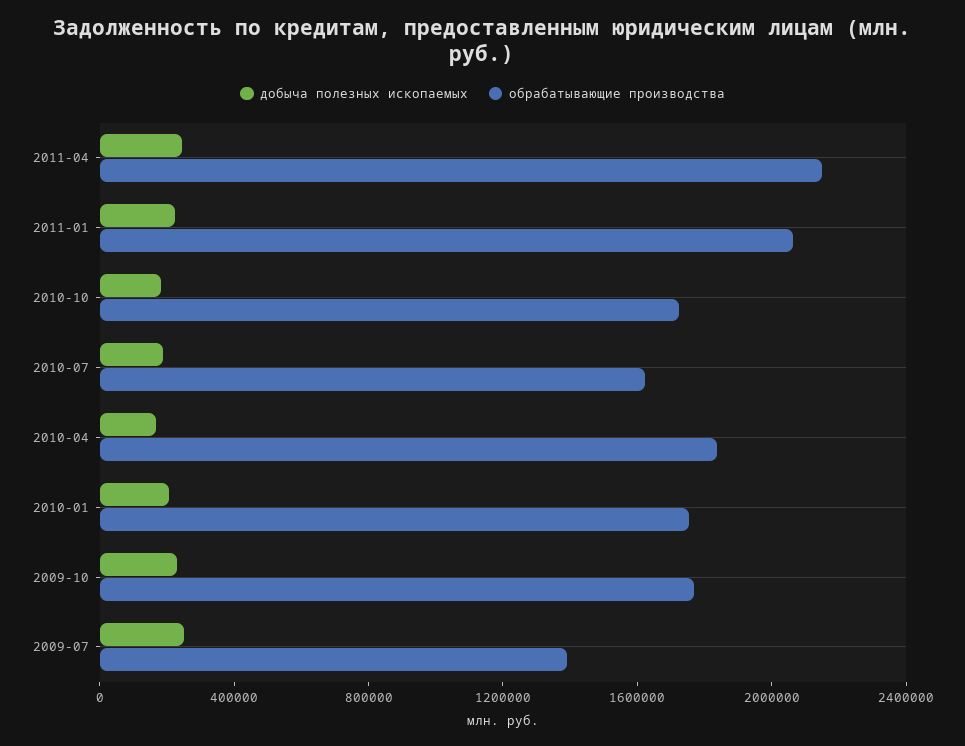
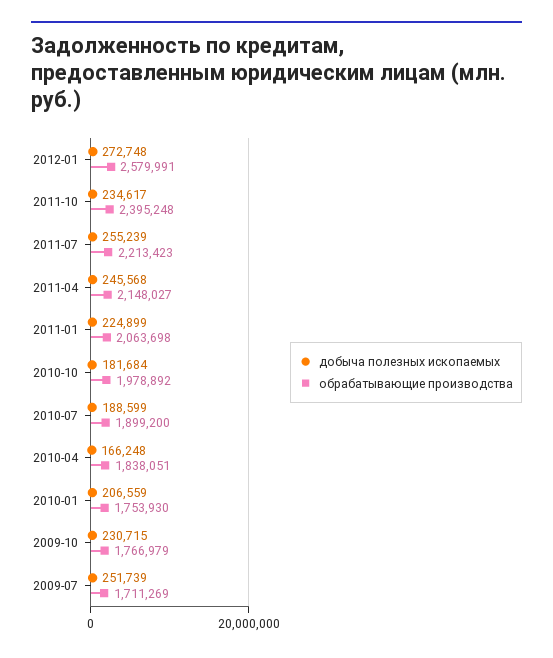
обрабатывающие производства, 2010-10: 1700000 -> 1978892
обрабатывающие производства, 2010-07: 1600000 -> 1899200
обрабатывающие производства, 2009-07: 1400000 -> 1711269
добыча полезных ископаемых, 2012-01: none -> 272748
обрабатывающие производства, 2012-01: none -> 2579991
добыча полезных ископаемых, 2011-10: none -> 234617
обрабатывающие производства, 2011-10: none -> 2395248
добыча полезных ископаемых, 2011-07: none -> 255239
обрабатывающие производства, 2011-07: none -> 2213423

